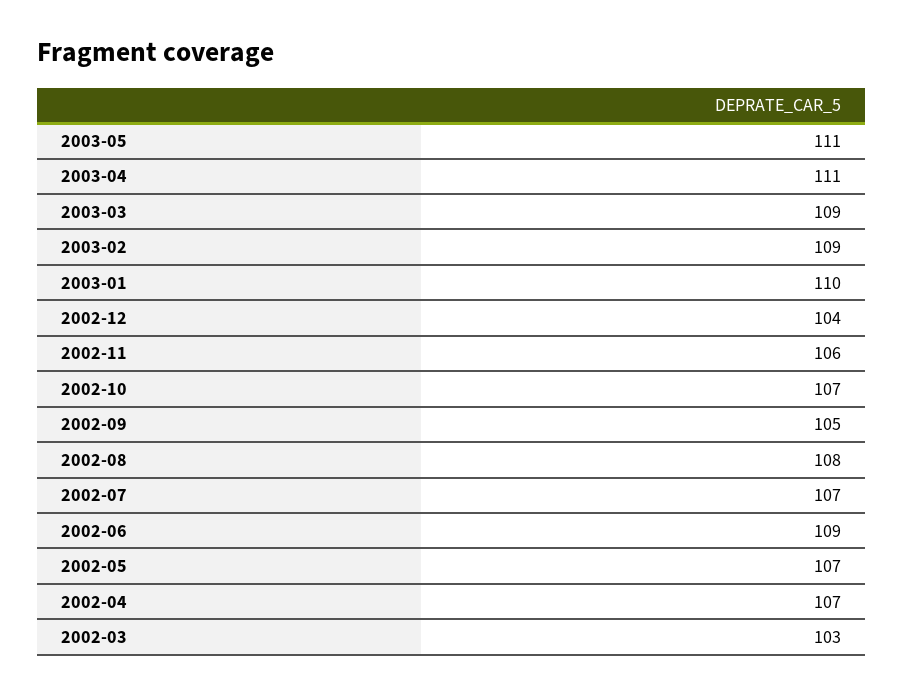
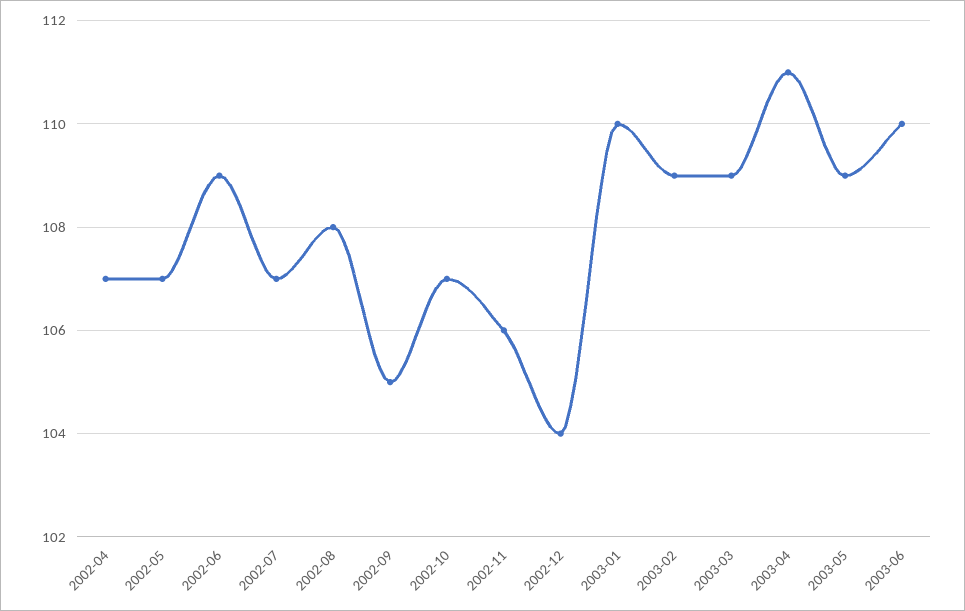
2003-05: 111 -> 109
2002-03: 103 -> none
2003-06: none -> 110

